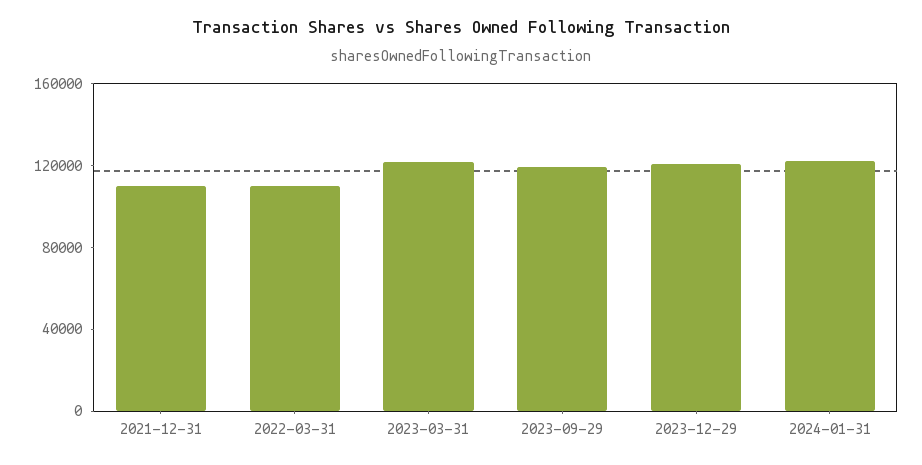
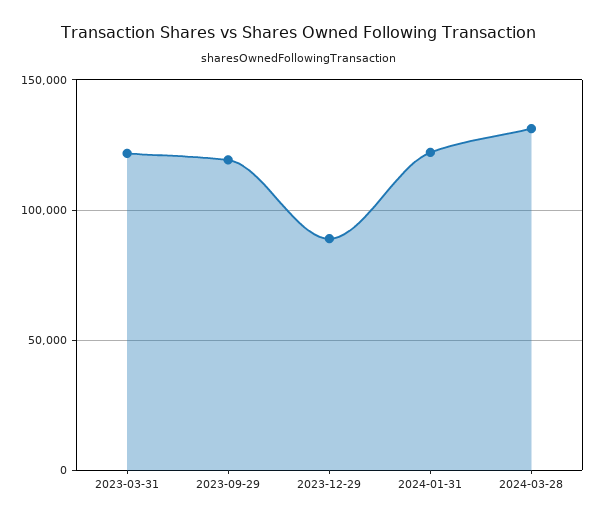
2021-12-31: 110000 -> none
2022-03-31: 110000 -> none
2023-12-29: 120000 -> 90000
2024-03-28: none -> 130000

